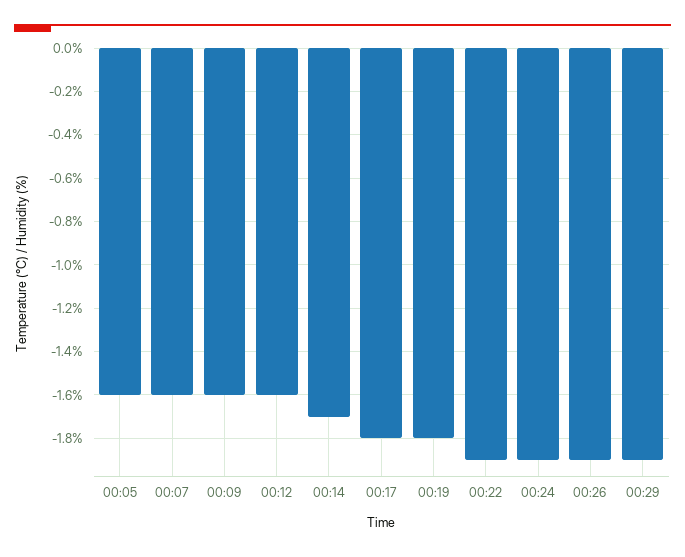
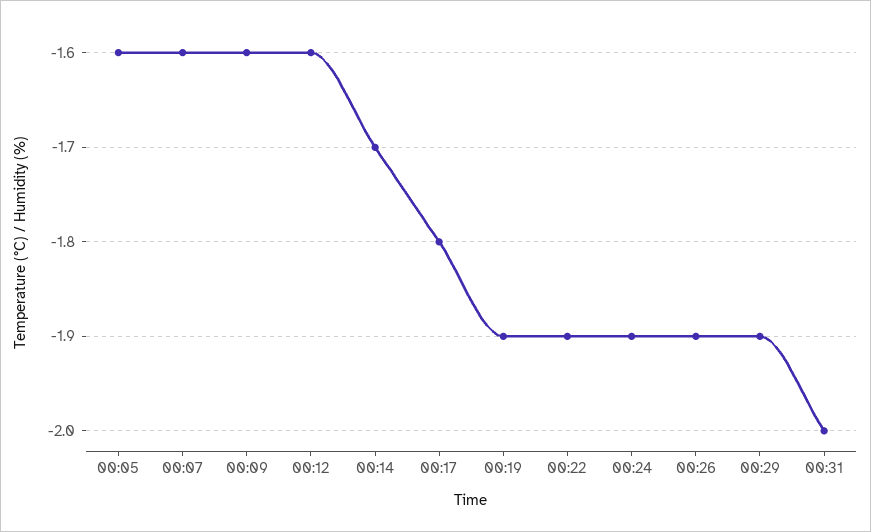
00:19: -1.8 -> -1.9
00:31: none -> -2

